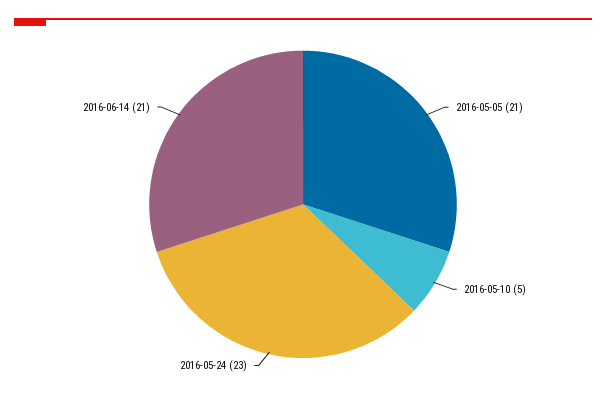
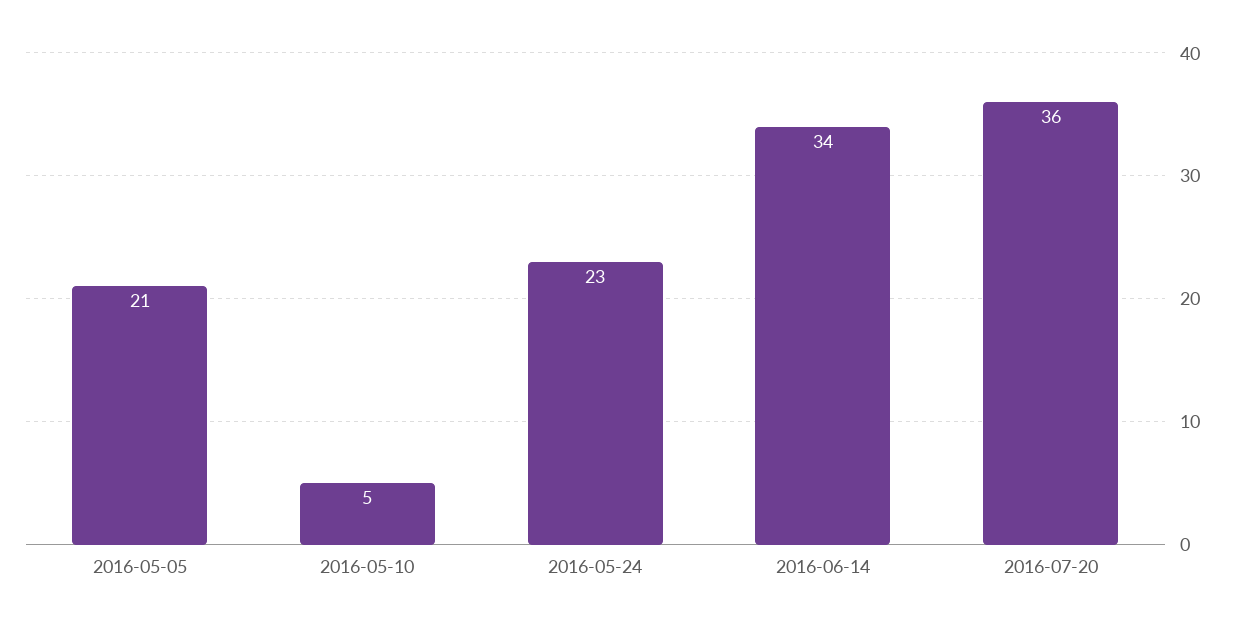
2016-06-14: 21 -> 34
2016-07-20: none -> 36

